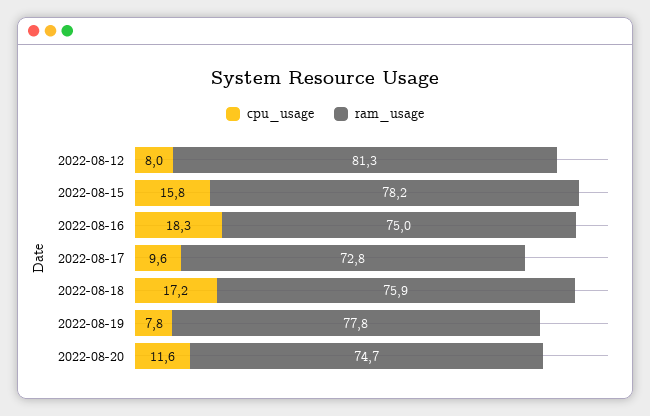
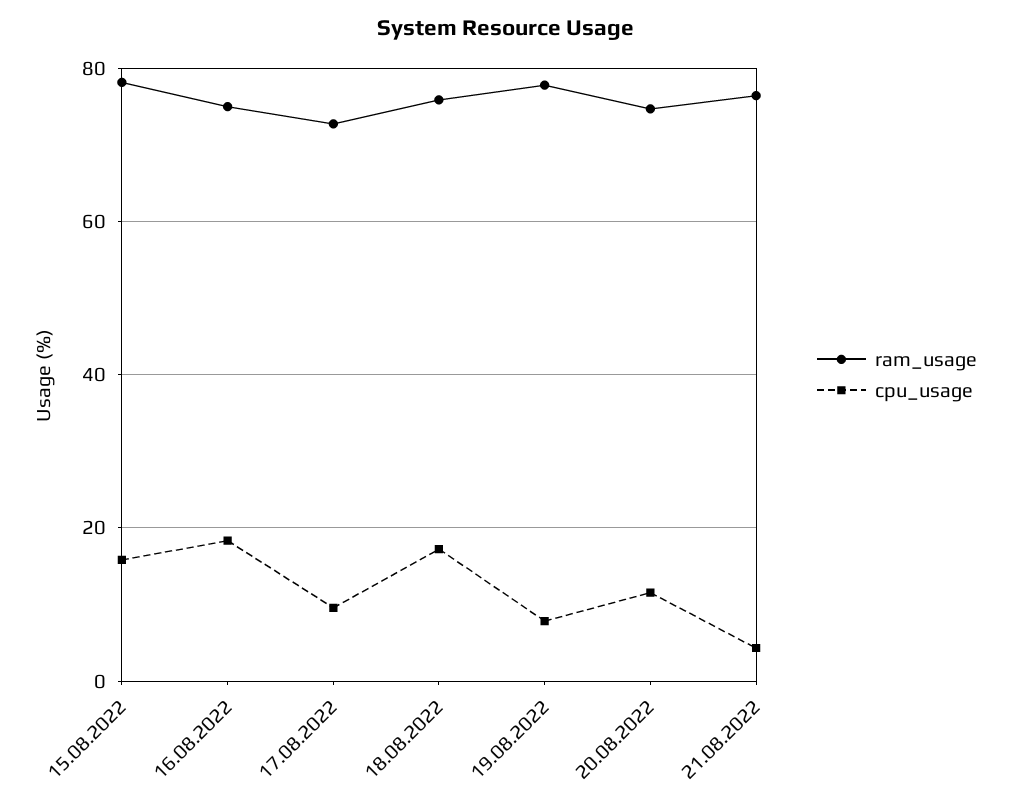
cpu_usage, 2022-08-12: 8 -> none
ram_usage, 2022-08-12: 81.3 -> none
ram_usage, 21.08.2022: none -> 76
cpu_usage, 21.08.2022: none -> 4

